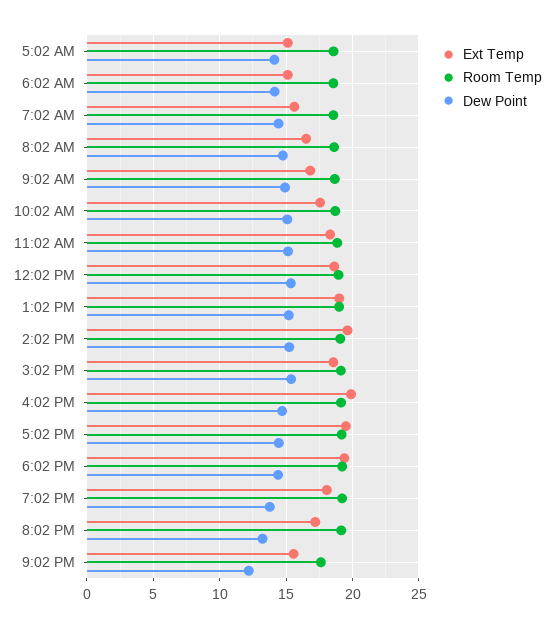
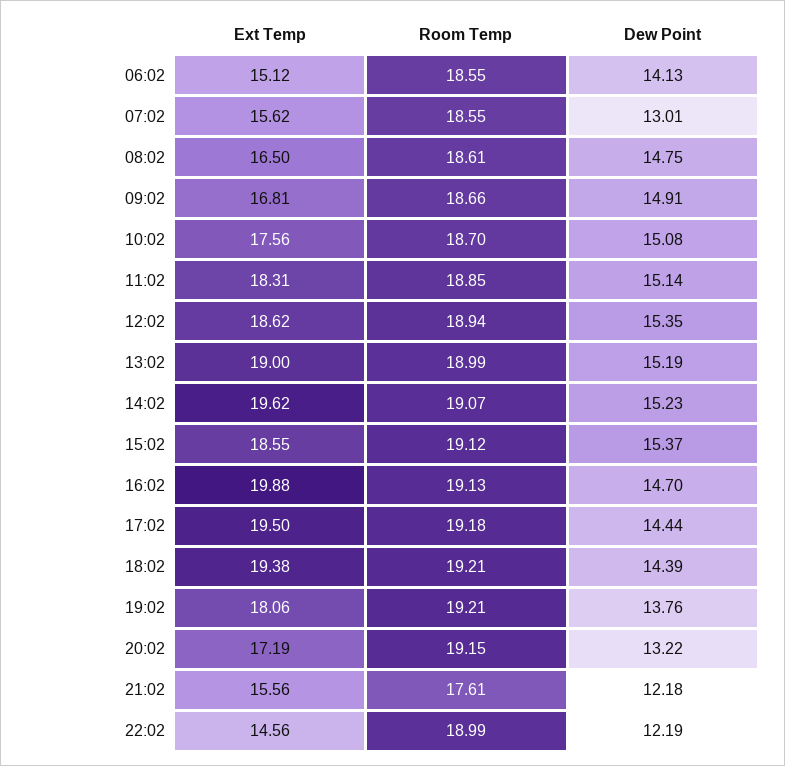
Ext Temp, 5:02 AM: 15 -> none
Room Temp, 5:02 AM: 18.5 -> none
Dew Point, 5:02 AM: 14 -> none
Dew Point, 7:02 AM: 14.5 -> 13.01
Ext Temp, 22:02: none -> 14.56
Room Temp, 22:02: none -> 18.99
Dew Point, 22:02: none -> 12.19

